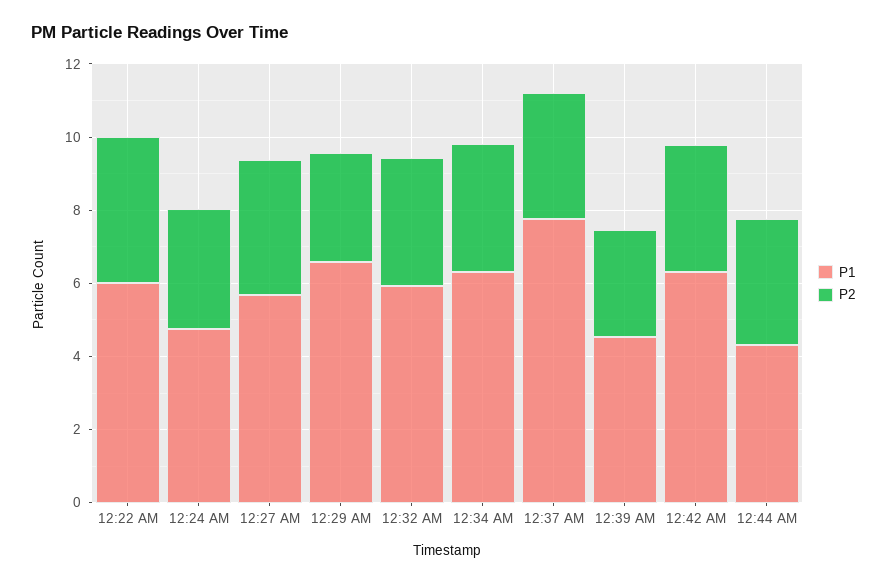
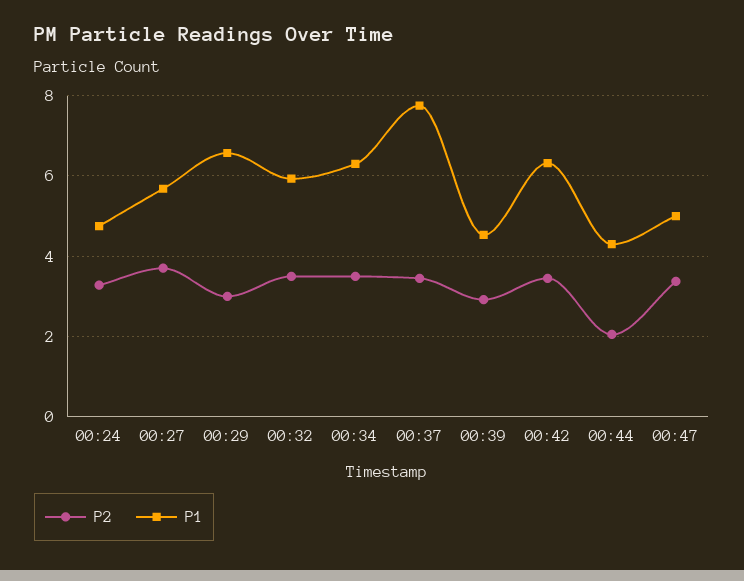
P1, 12:22 AM: 6 -> none
P2, 12:22 AM: 4 -> none
P2, 12:44 AM: 3.5 -> 2
P2, 00:47: none -> 3.4
P1, 00:47: none -> 5

